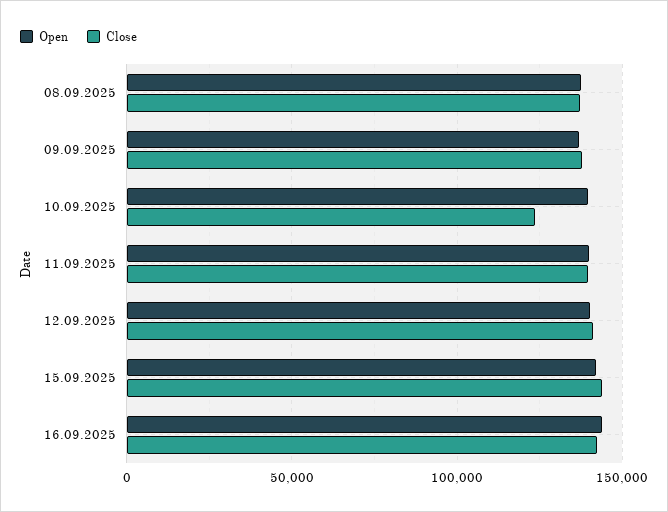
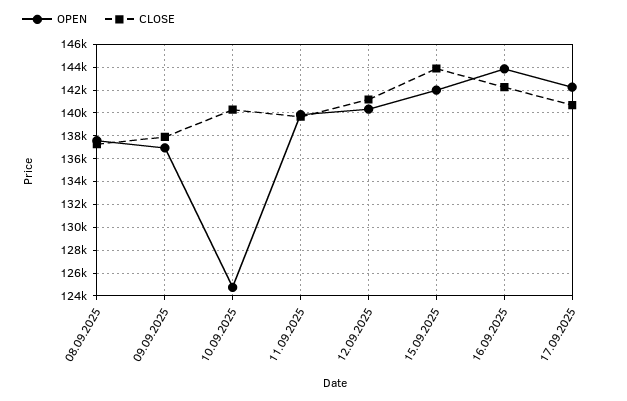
Open, 10.09.2025: 140000 -> 125000
Close, 10.09.2025: 125000 -> 140000
Open, 17.09.2025: none -> 142000
Close, 17.09.2025: none -> 141000

